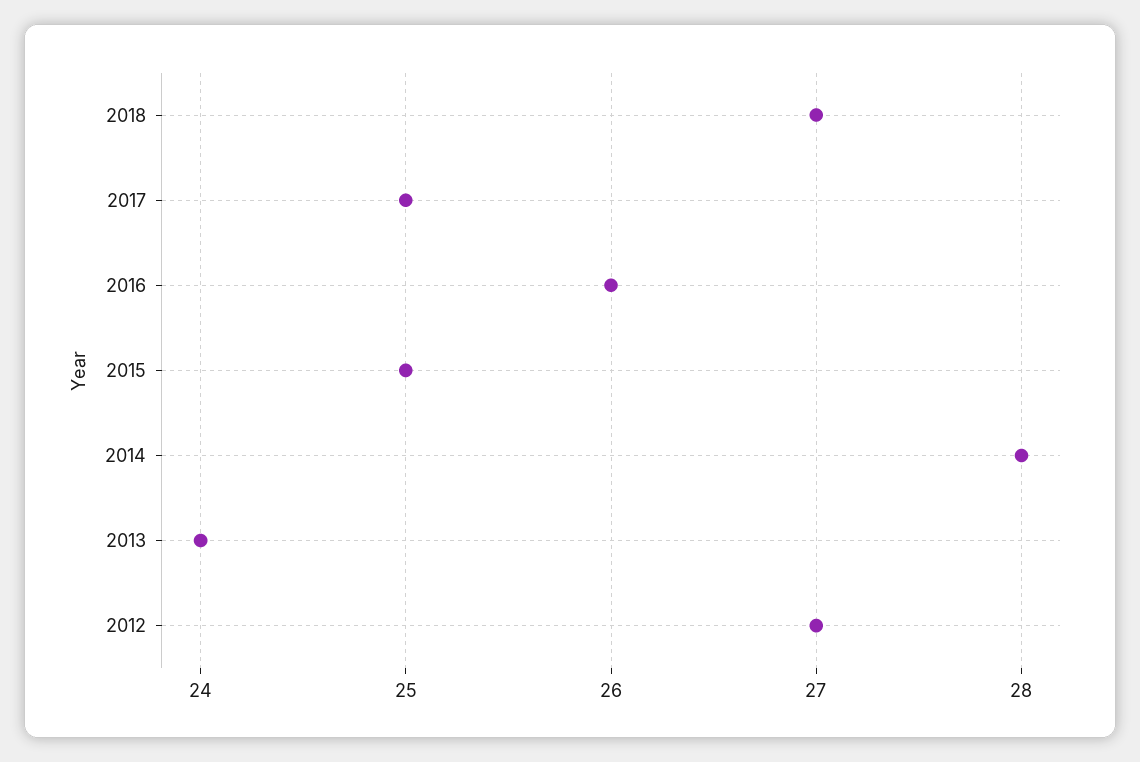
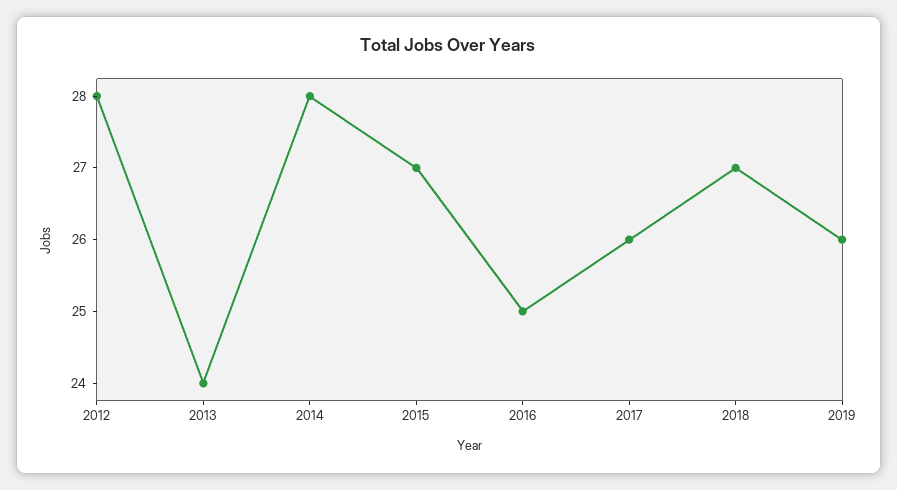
2017: 25 -> 26
2016: 26 -> 25
2015: 25 -> 27
2012: 27 -> 28
2019: none -> 26

